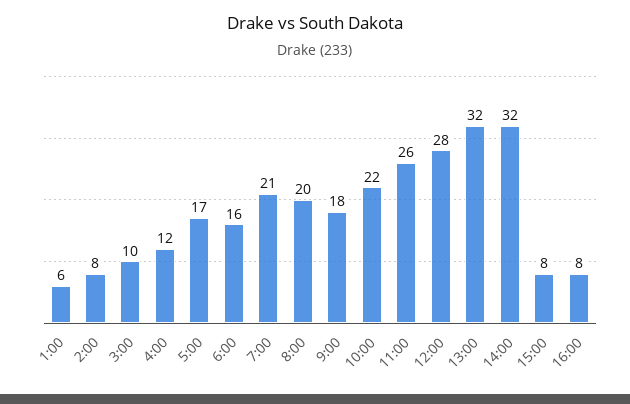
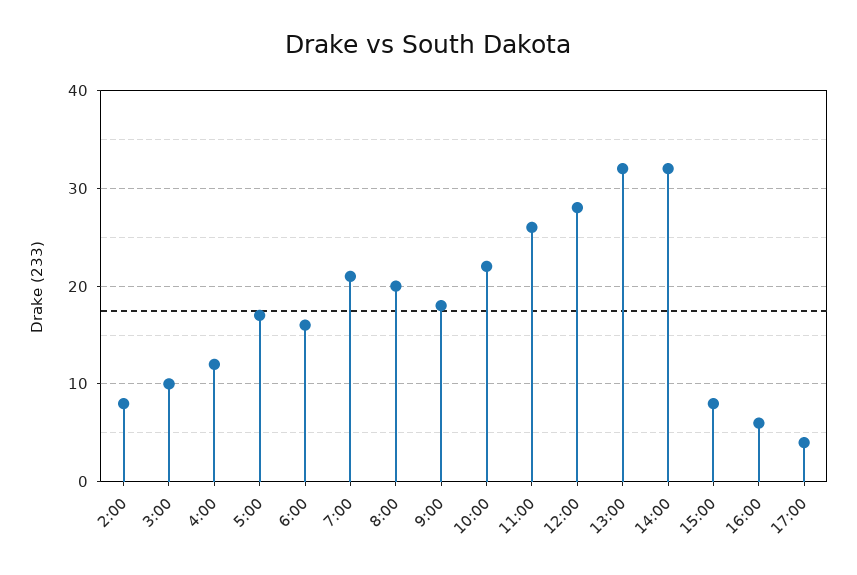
1:00: 6 -> none
16:00: 8 -> 6
17:00: none -> 4

